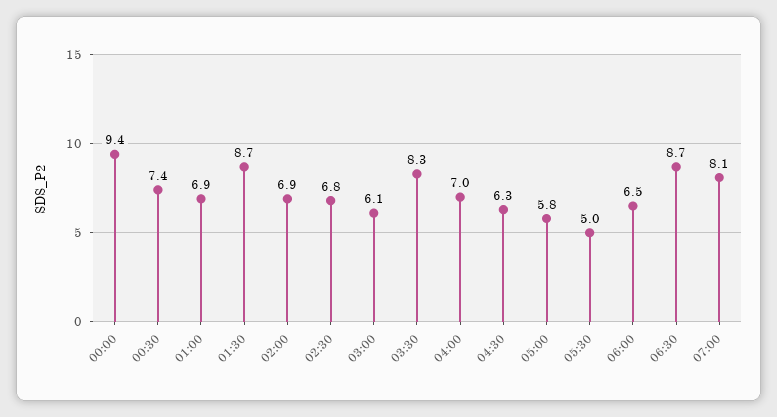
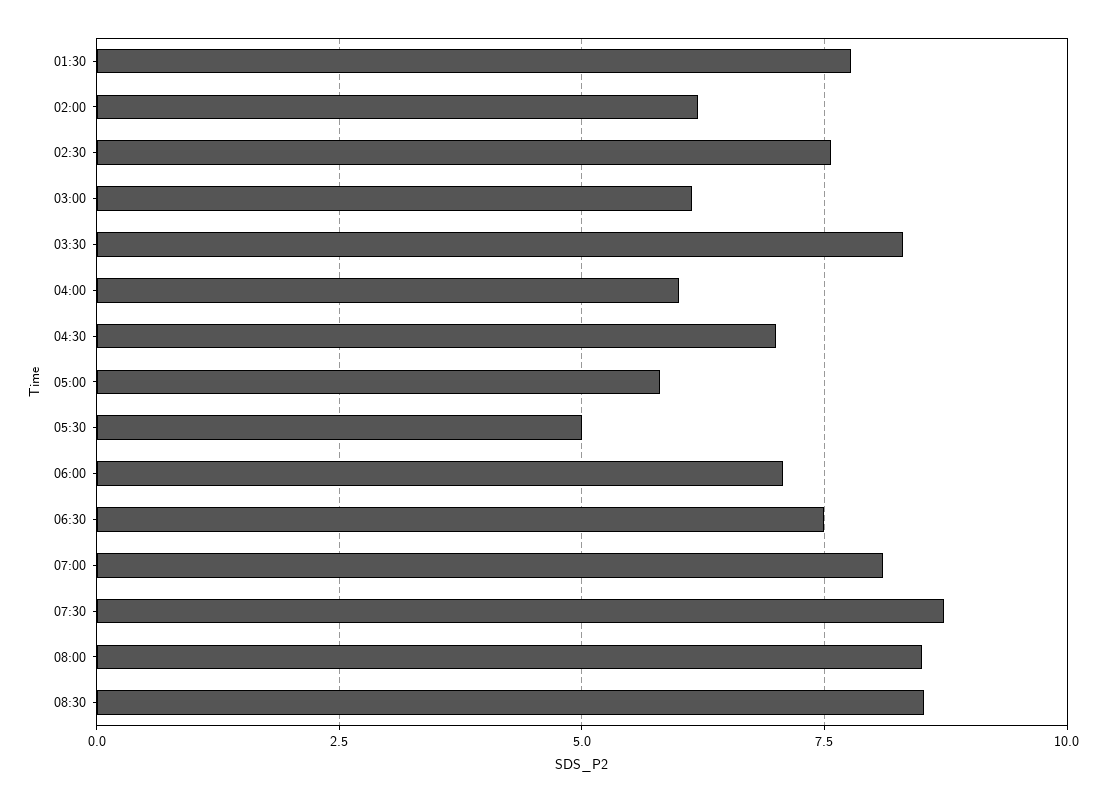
00:00: 9.4 -> none
00:30: 7.4 -> none
01:00: 6.9 -> none
01:30: 8.7 -> 7.75
02:00: 6.9 -> 6.25
02:30: 6.8 -> 7.5
04:00: 7 -> 6
04:30: 6.3 -> 7
06:00: 6.5 -> 7
06:30: 8.7 -> 7.5
07:30: none -> 8.75
08:00: none -> 8.5
08:30: none -> 8.5

